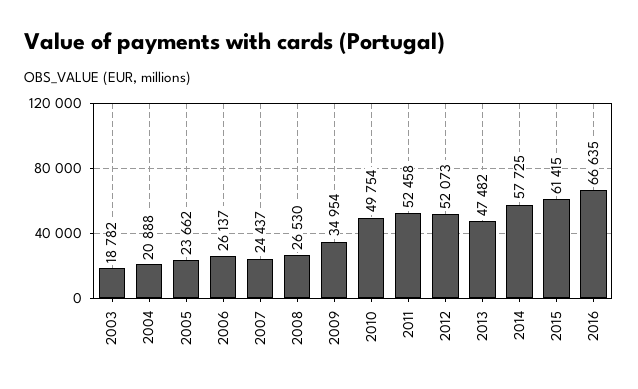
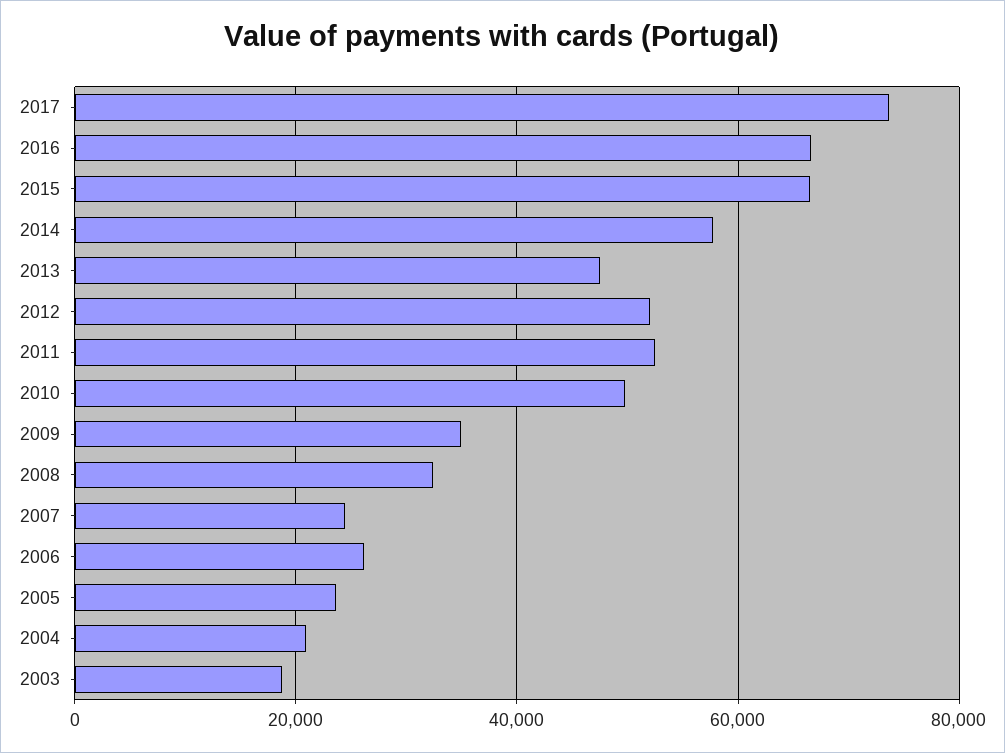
2008: 26530 -> 32000
2015: 61415 -> 66000
2017: none -> 74000

